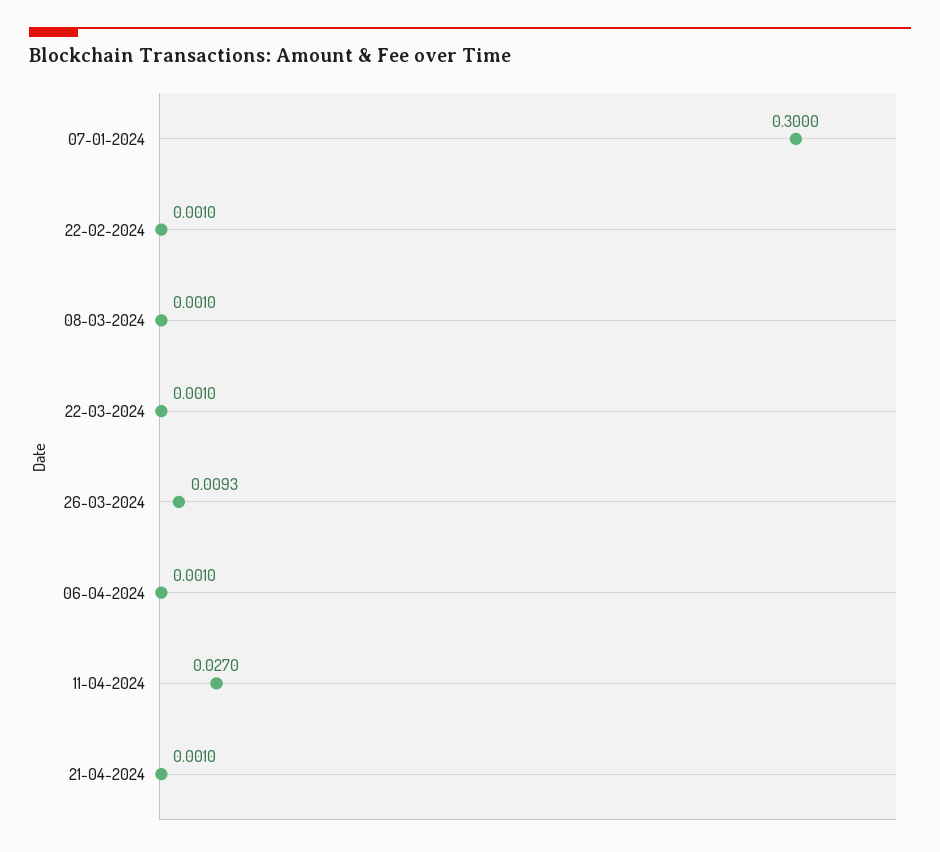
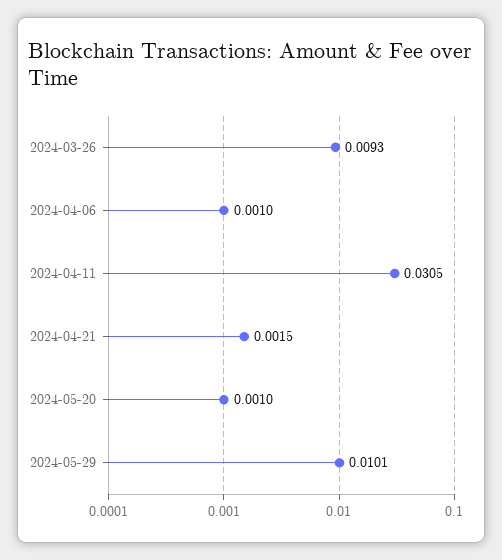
07-01-2024: 0.3 -> none
22-02-2024: 0.001 -> none
08-03-2024: 0.001 -> none
22-03-2024: 0.001 -> none
11-04-2024: 0.027 -> 0.0305
21-04-2024: 0.001 -> 0.0015
2024-05-20: none -> 0.001
2024-05-29: none -> 0.0101

